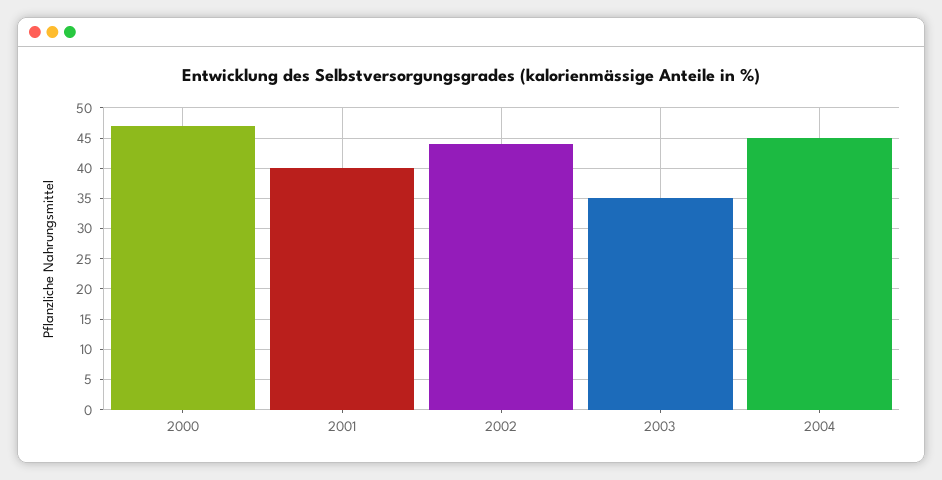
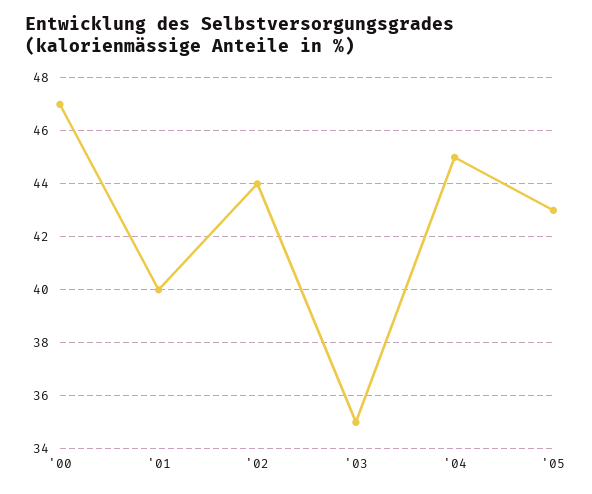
'05: none -> 43

